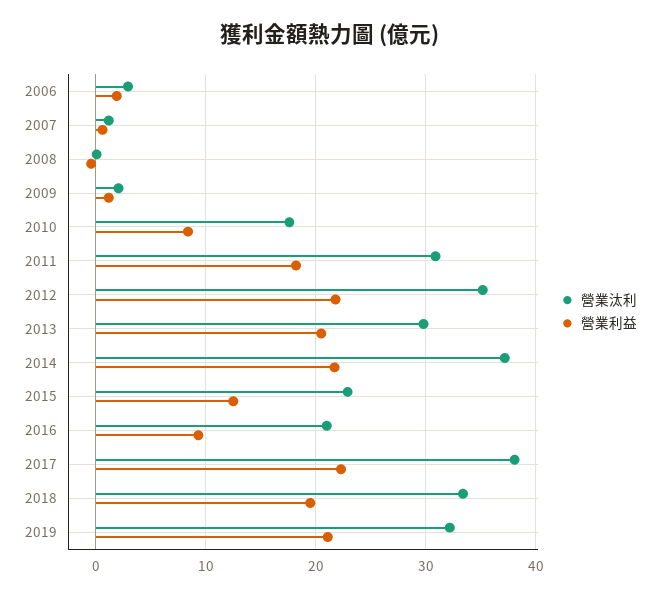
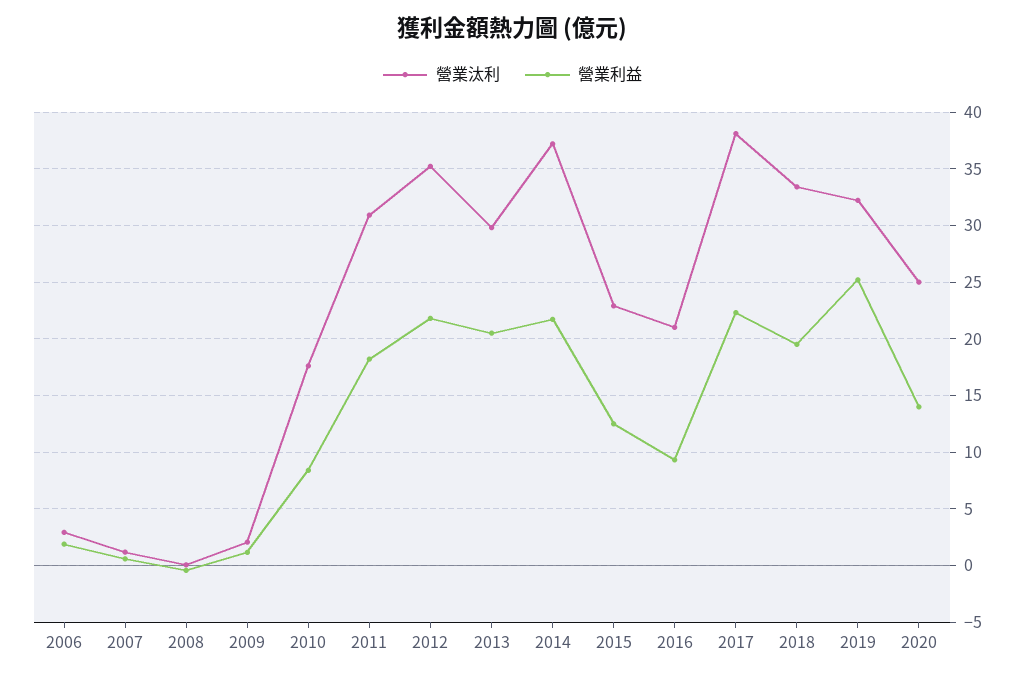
營業利益, 2019: 21 -> 25
營業汰利, 2020: none -> 25
營業利益, 2020: none -> 14

